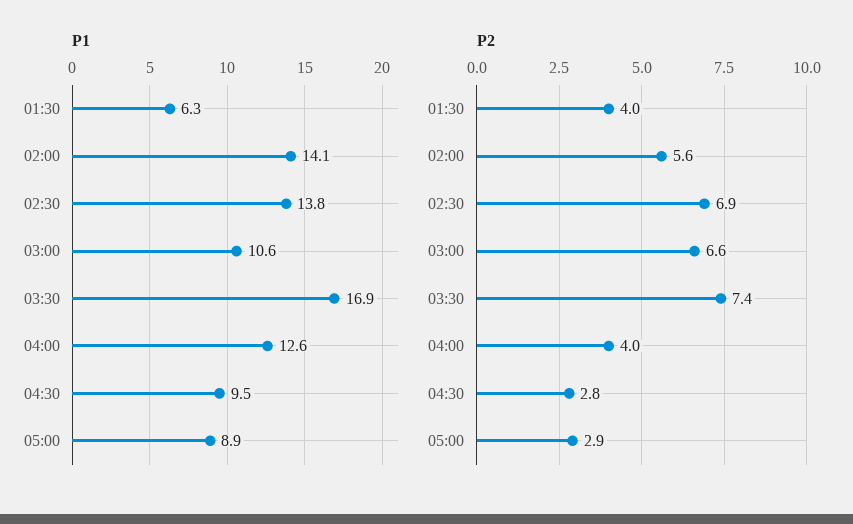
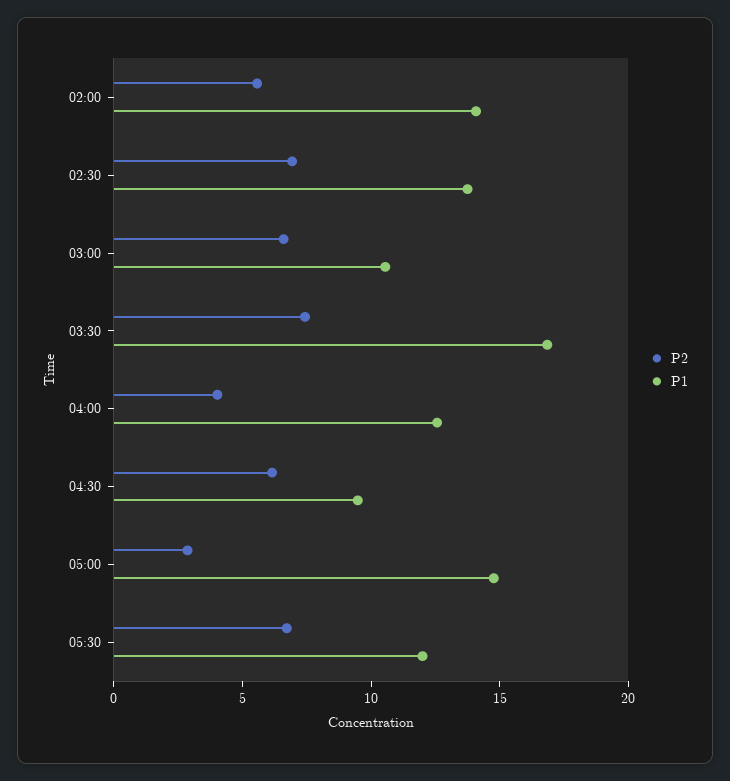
P1, 01:30: 6.3 -> none
P1, 05:00: 8.9 -> 15
P2, 01:30: 4 -> none
P2, 04:30: 2.8 -> 6
P2, 05:30: none -> 7
P1, 05:30: none -> 12

